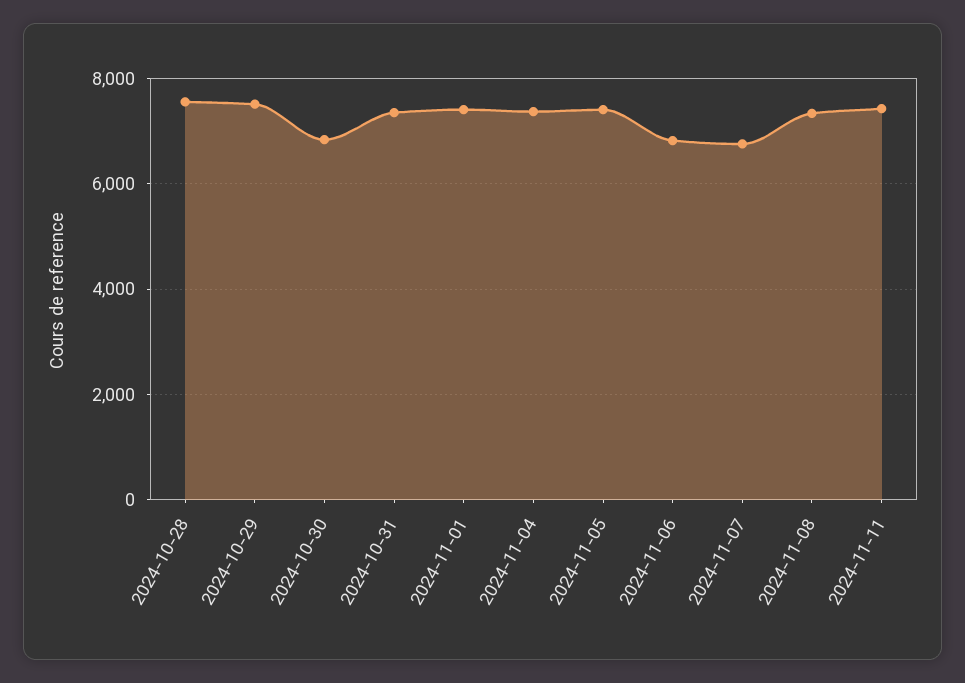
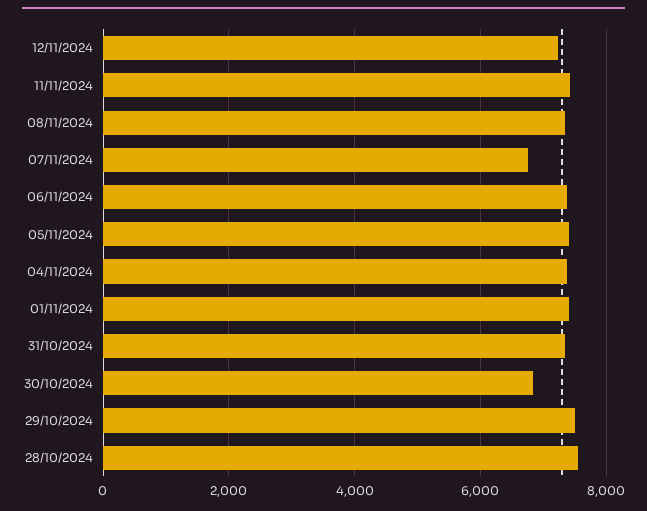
2024-11-06: 6800 -> 7400
12/11/2024: none -> 7200

